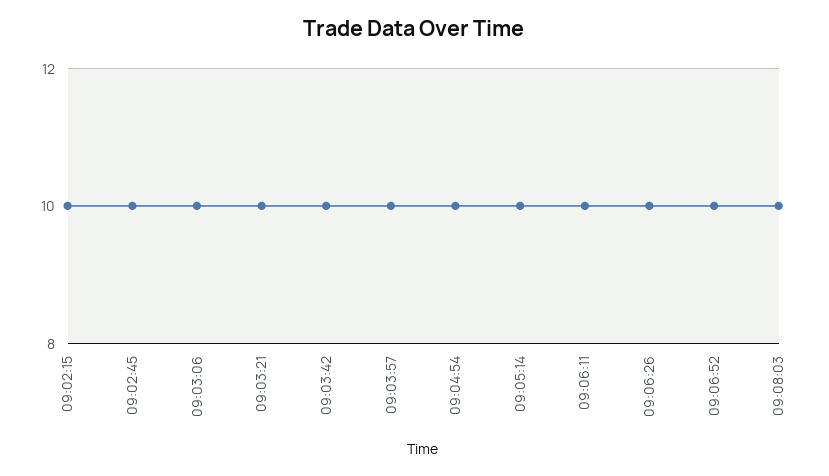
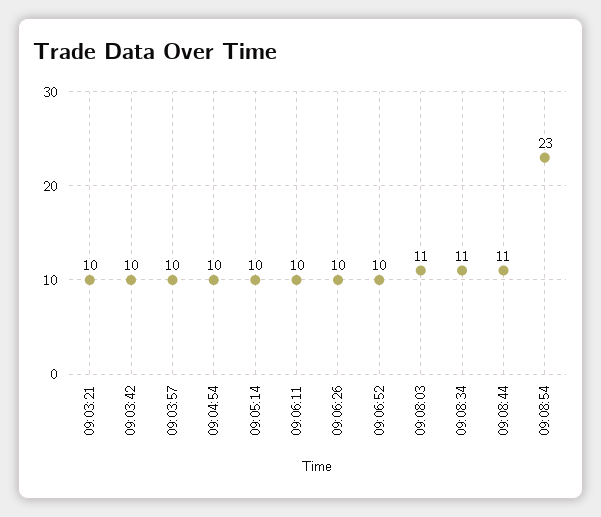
09:02:15: 10 -> none
09:02:45: 10 -> none
09:03:06: 10 -> none
09:08:03: 10 -> 11
09:08:34: none -> 11
09:08:44: none -> 11
09:08:54: none -> 23

